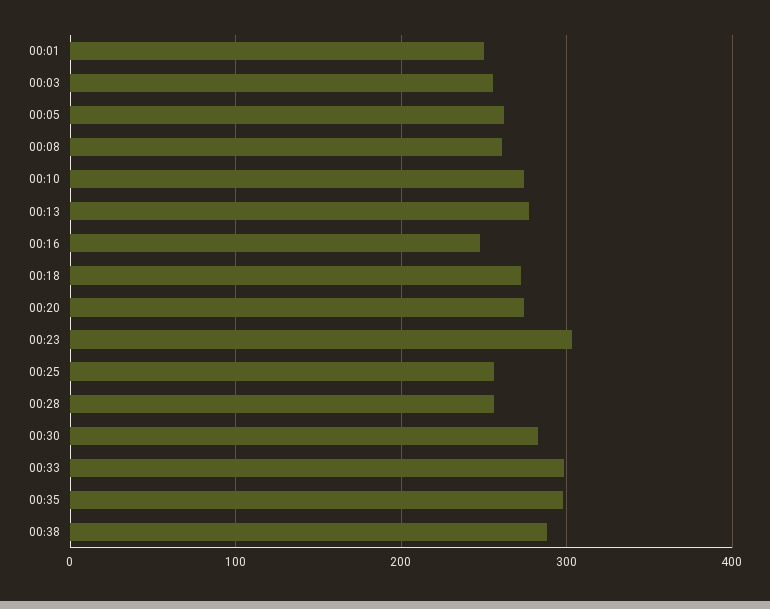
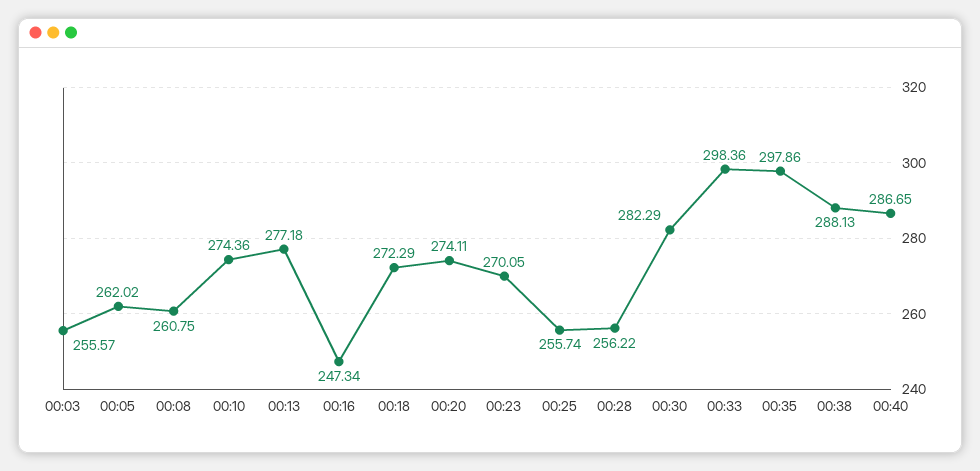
00:01: 250 -> none
00:23: 300 -> 270.05
00:40: none -> 286.65

